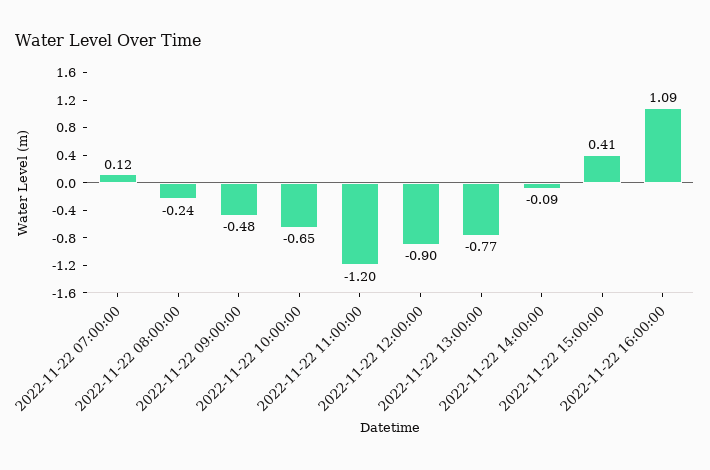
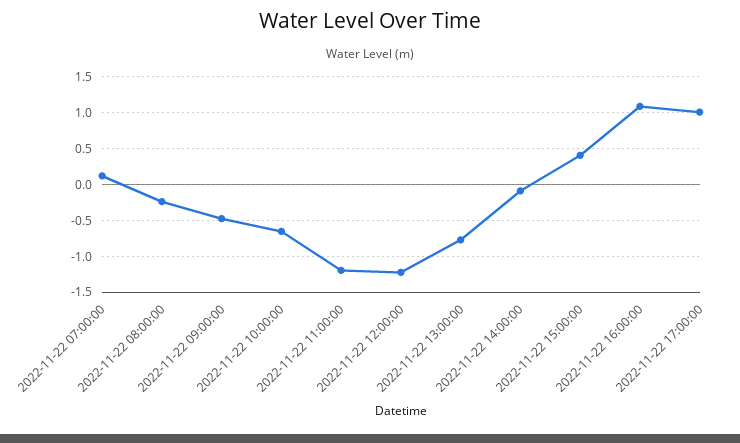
2022-11-22 12:00:00: -0.9 -> -1.2
2022-11-22 17:00:00: none -> 1

